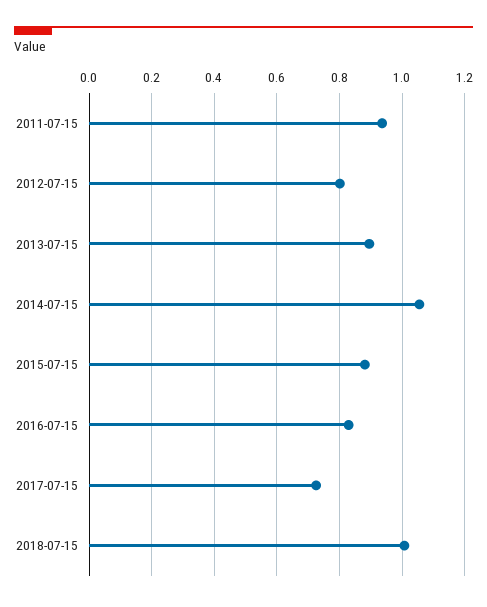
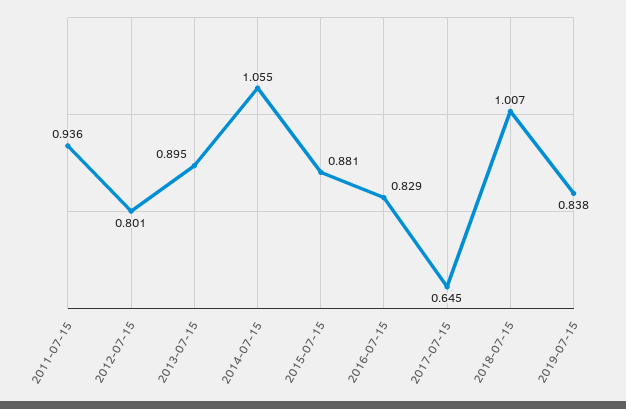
2017-07-15: 0.72 -> 0.645
2019-07-15: none -> 0.838

